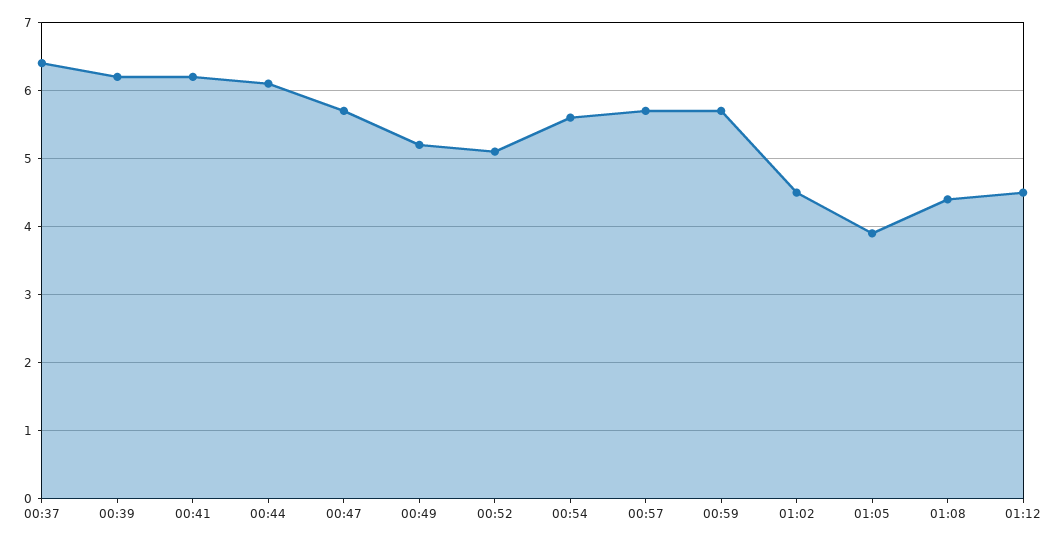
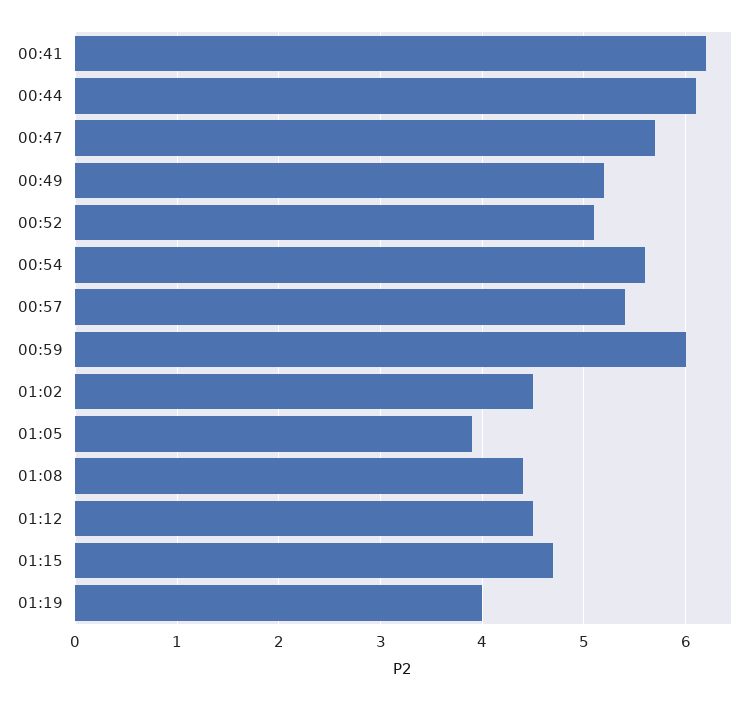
00:37: 6.4 -> none
00:39: 6.2 -> none
00:57: 5.7 -> 5.4
00:59: 5.7 -> 6
01:15: none -> 4.7
01:19: none -> 4

